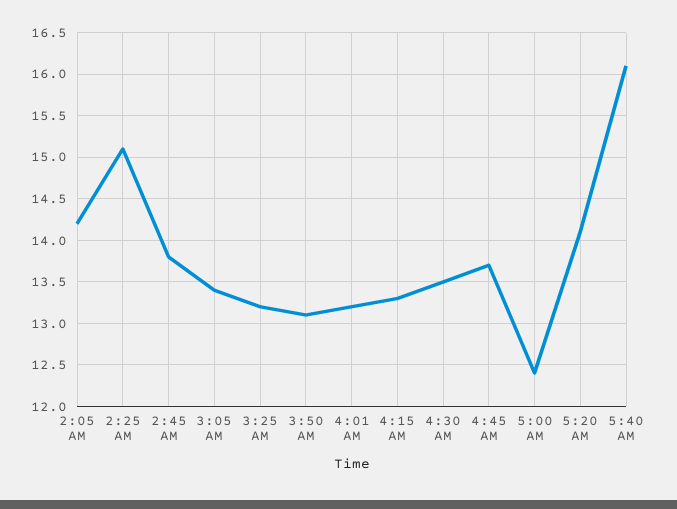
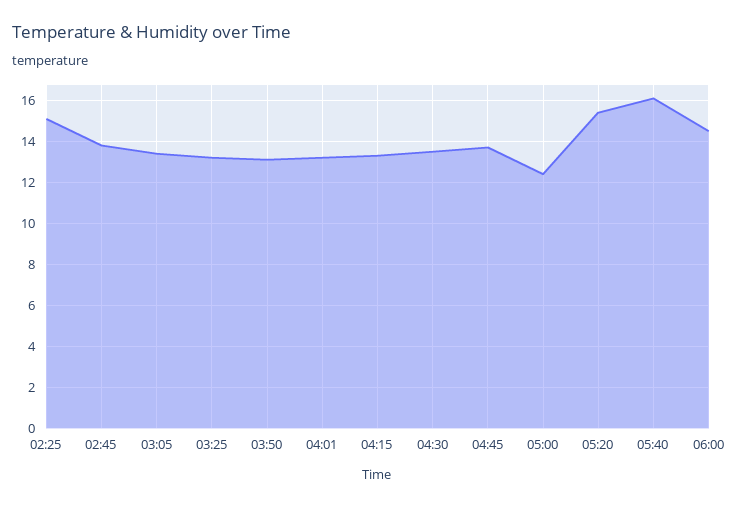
2:05 AM: 14.2 -> none
5:20 AM: 14.1 -> 15.5
06:00: none -> 14.5

